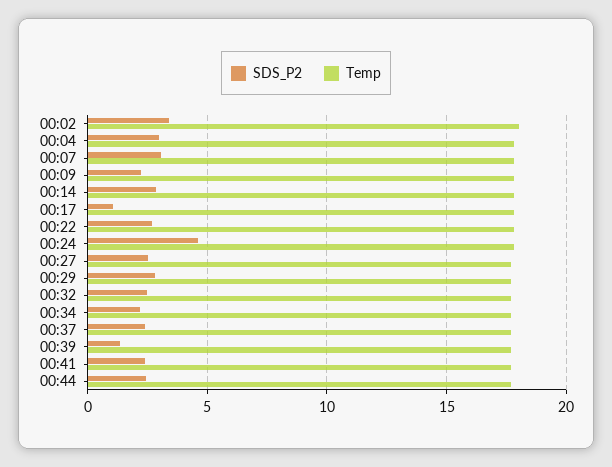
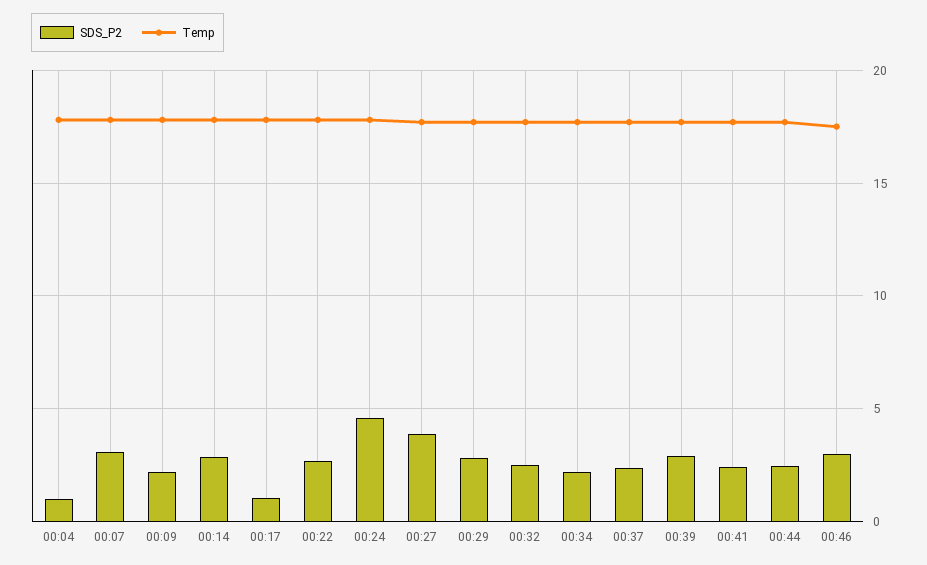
SDS_P2, 00:02: 3.5 -> none
Temp, 00:02: 18 -> none
SDS_P2, 00:04: 3 -> 1
SDS_P2, 00:27: 2.5 -> 4
SDS_P2, 00:39: 1.5 -> 3
SDS_P2, 00:46: none -> 3
Temp, 00:46: none -> 17.5

